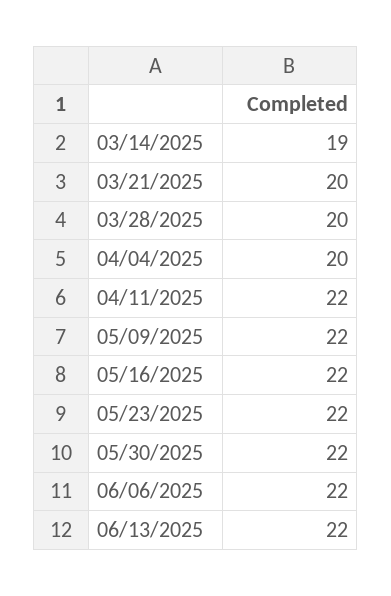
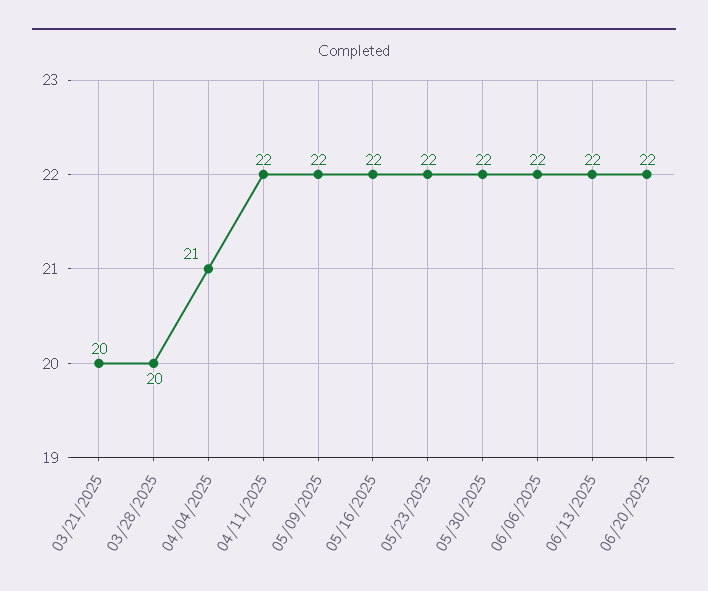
03/14/2025: 19 -> none
04/04/2025: 20 -> 21
06/20/2025: none -> 22

